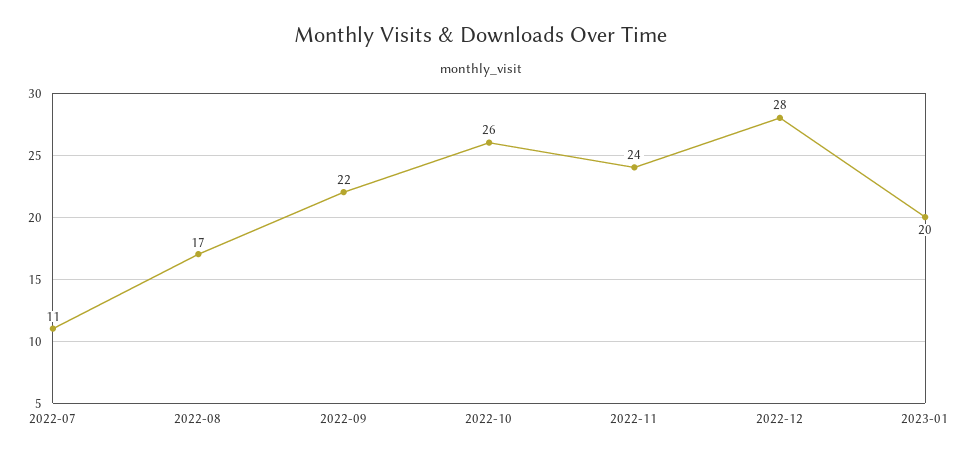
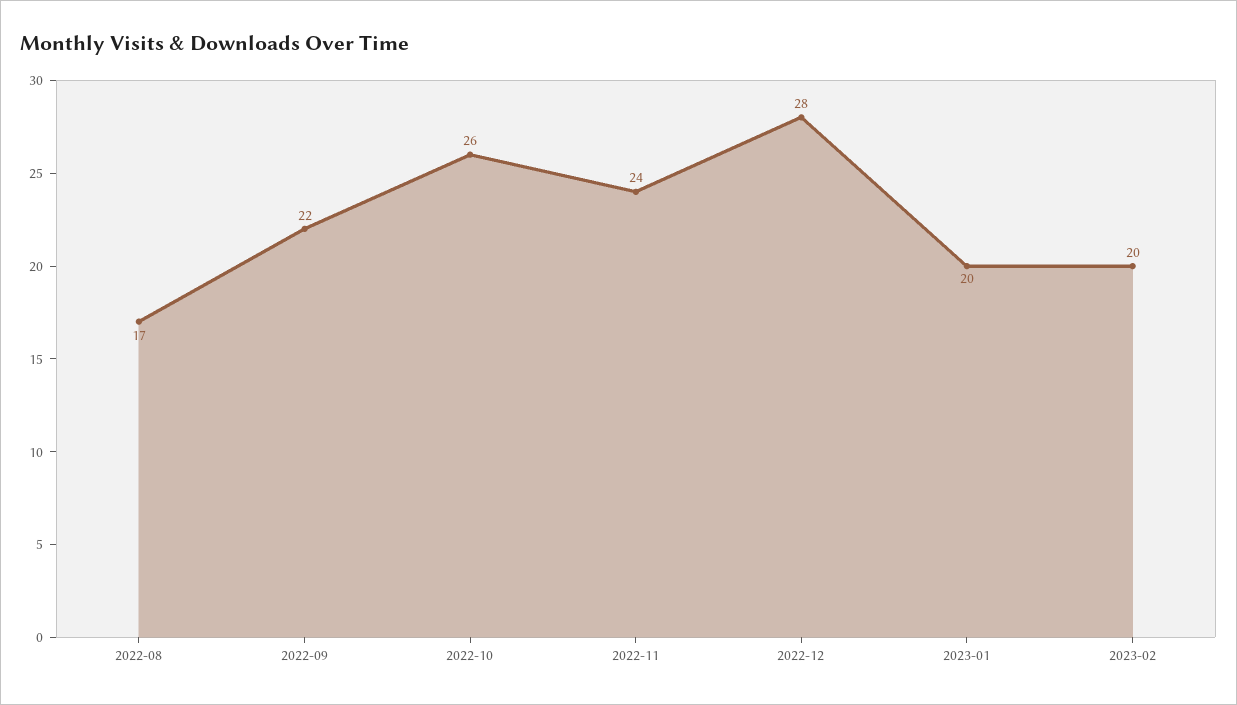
2022-07: 11 -> none
2023-02: none -> 20

